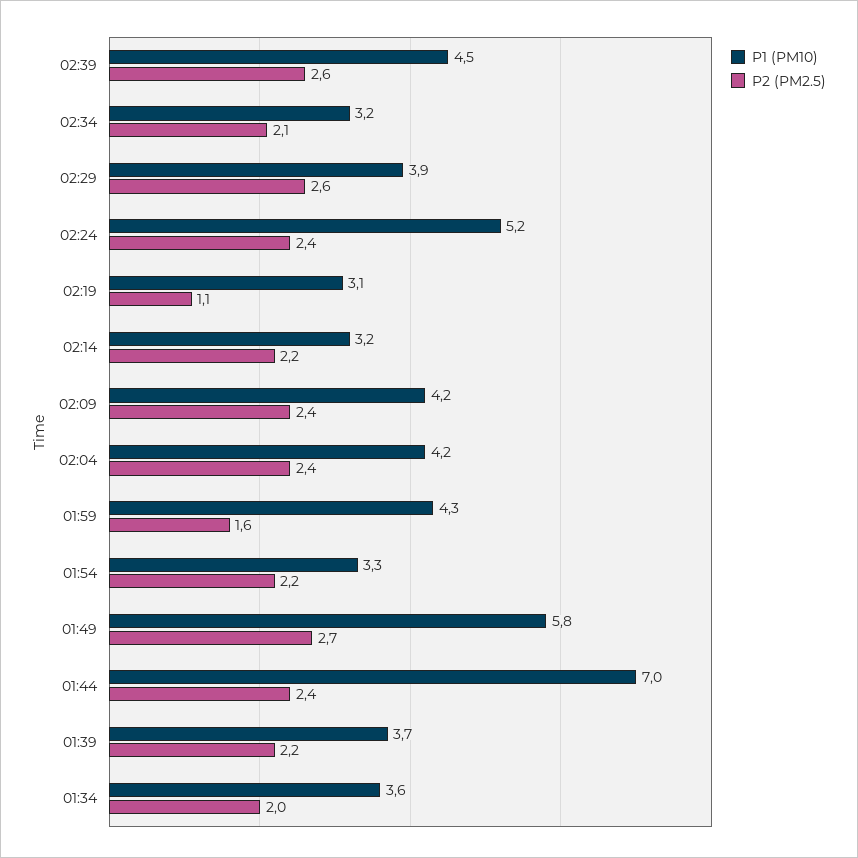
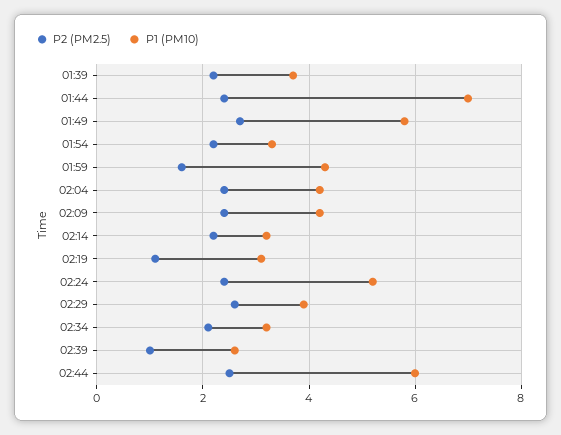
P1 (PM10), 02:39: 4.5 -> 2.5
P2 (PM2.5), 02:39: 2.6 -> 1
P1 (PM10), 01:34: 3.6 -> none
P2 (PM2.5), 01:34: 2 -> none
P2 (PM2.5), 02:44: none -> 2.5
P1 (PM10), 02:44: none -> 6

